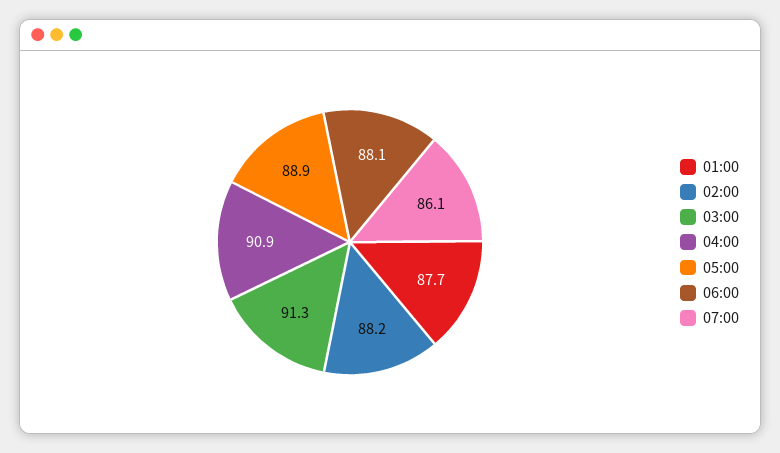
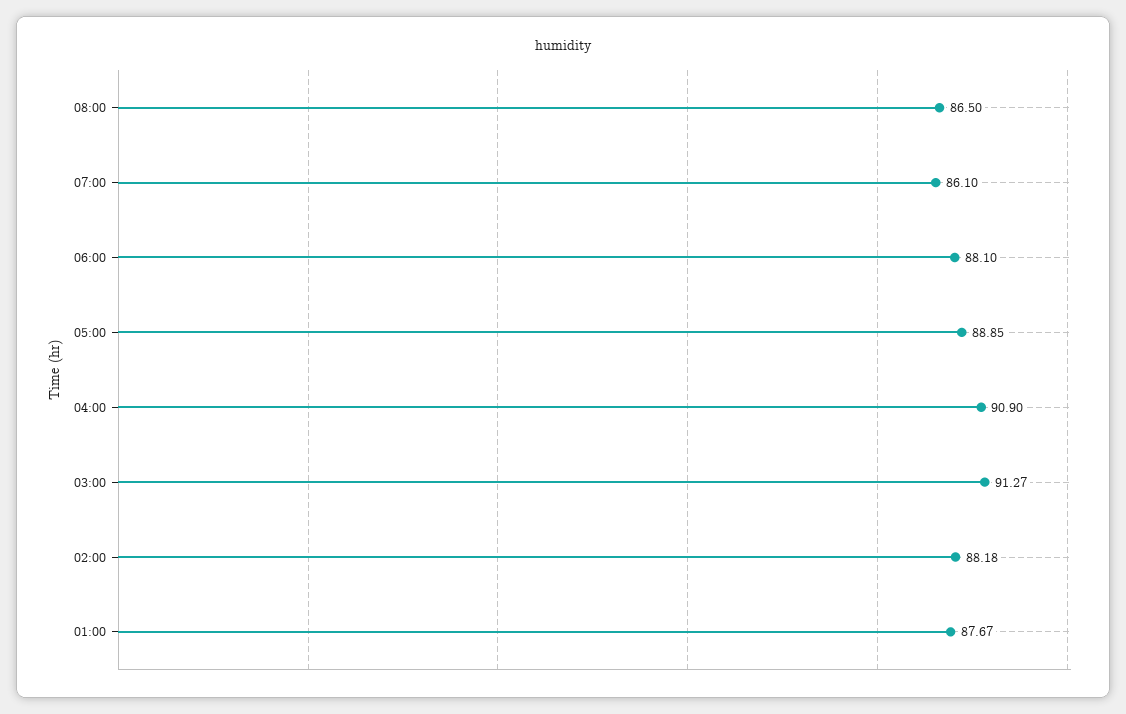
08:00: none -> 86.5

